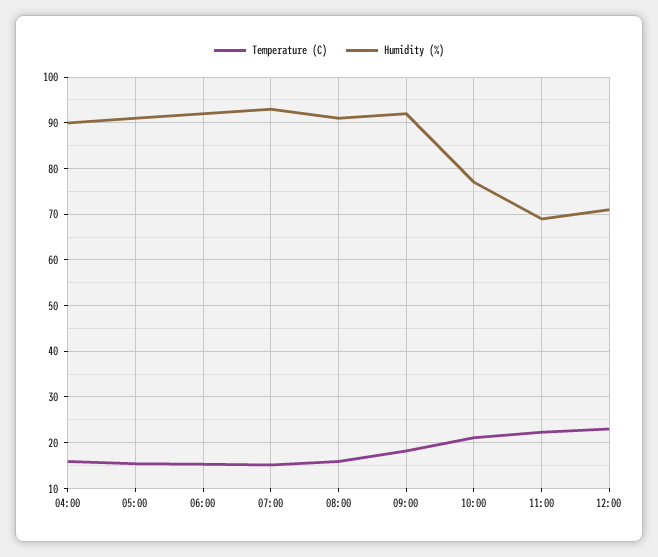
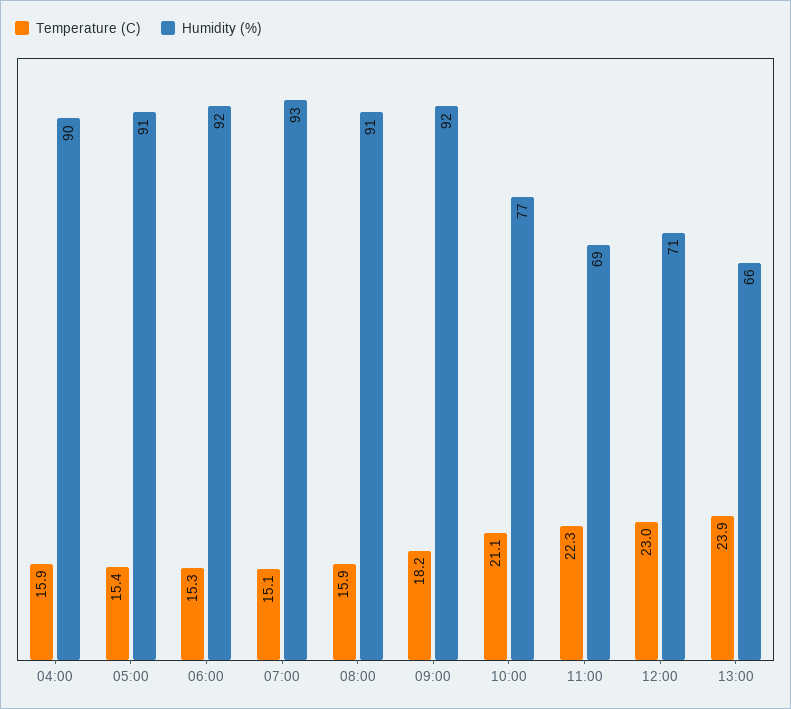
Temperature (C), 13:00: none -> 23.9
Humidity (%), 13:00: none -> 66

